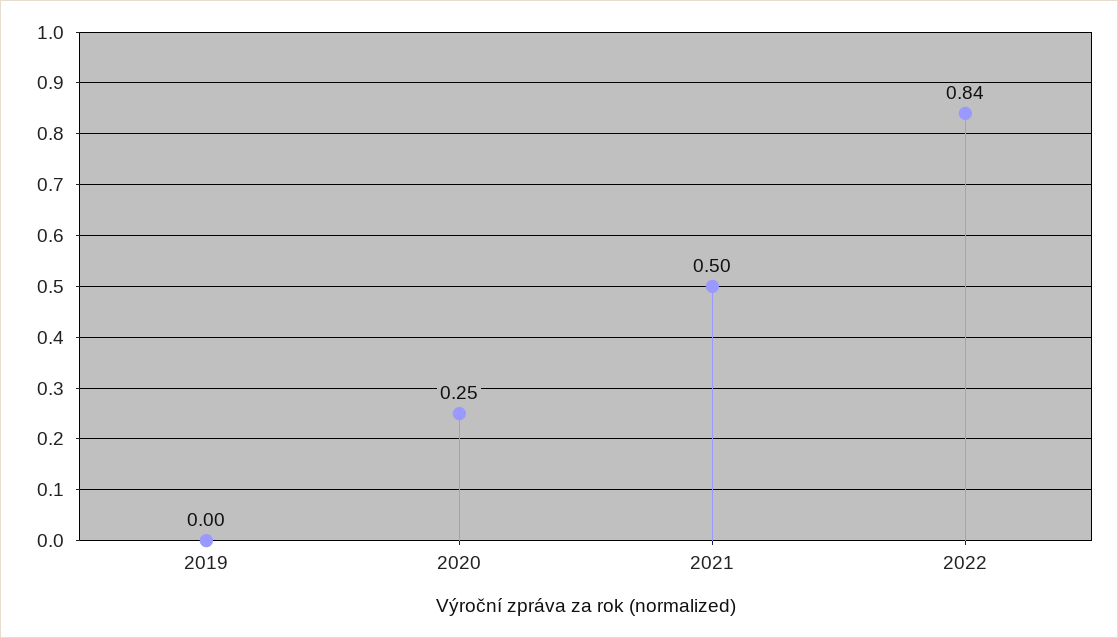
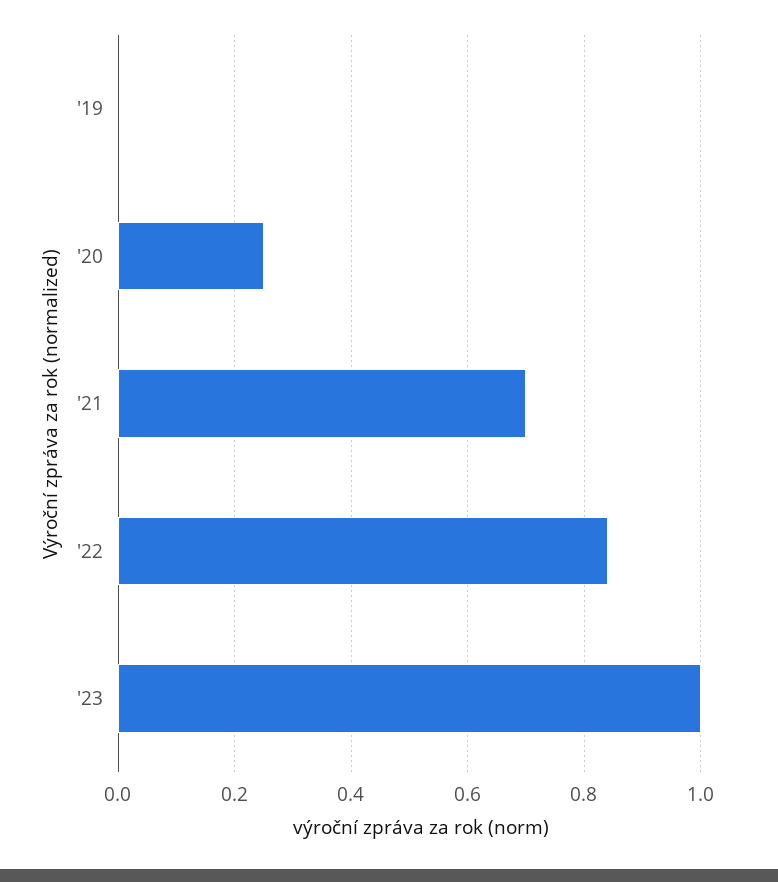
2021: 0.5 -> 0.7
'23: none -> 1

